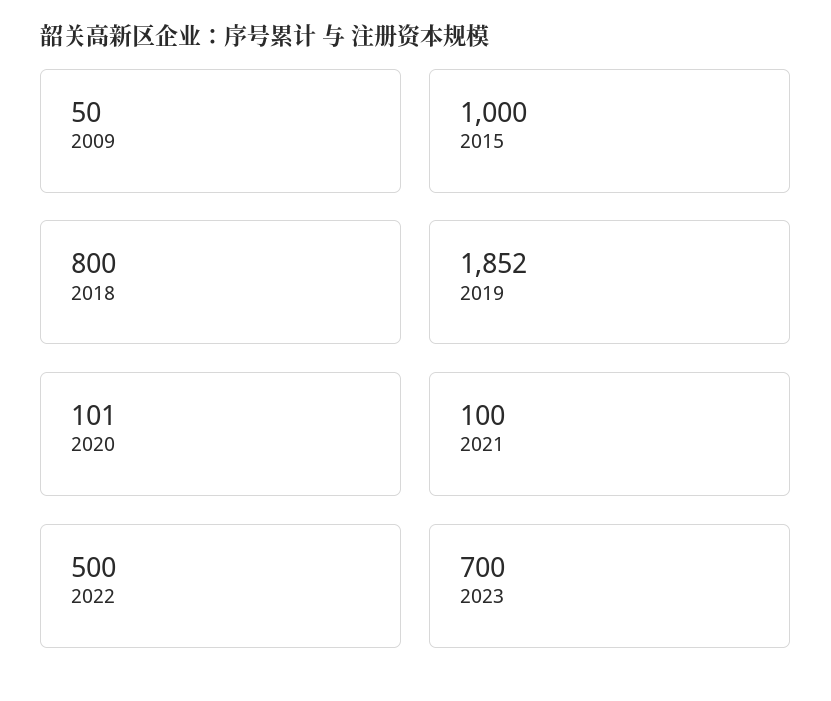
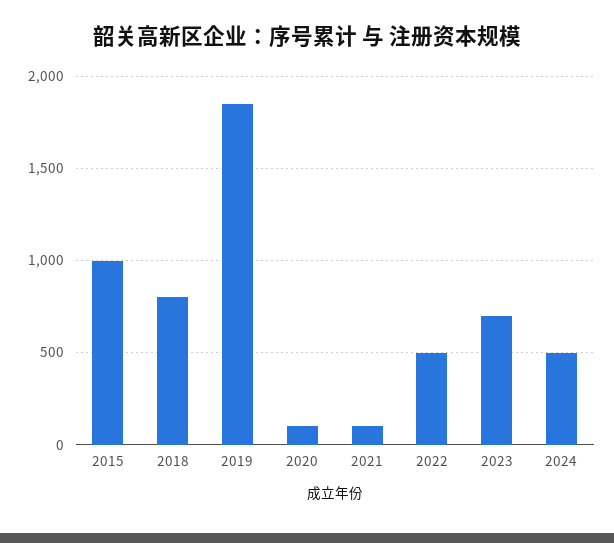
2009: 50 -> none
2024: none -> 500

